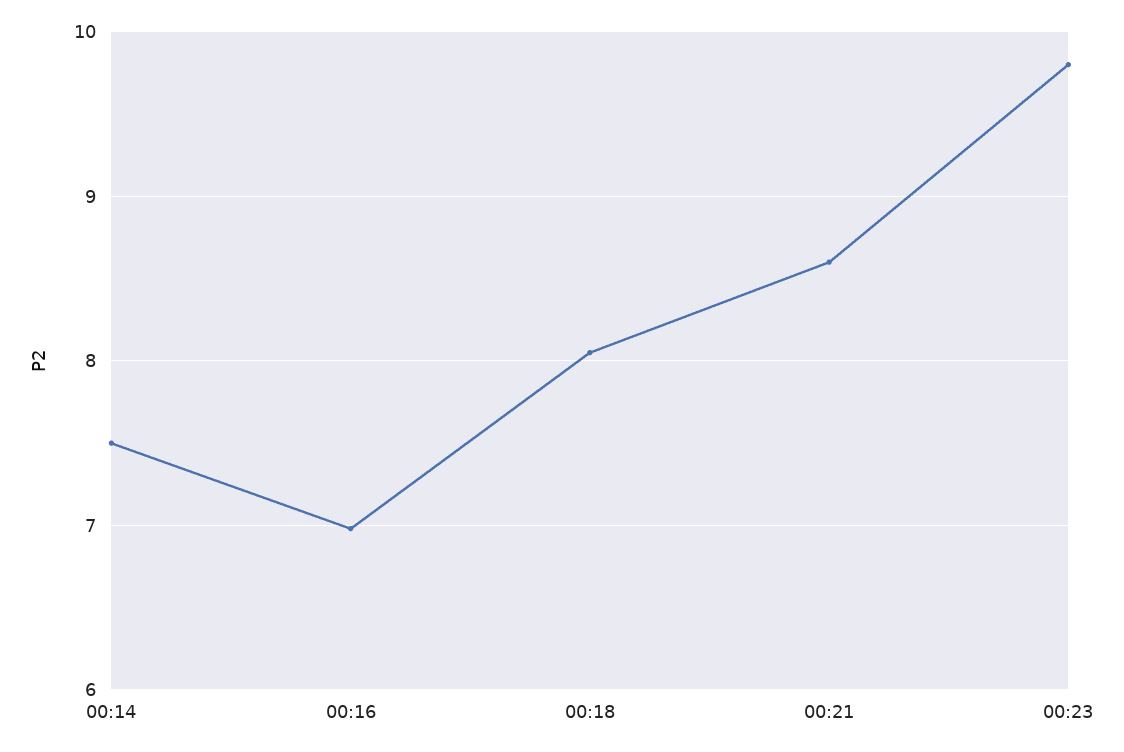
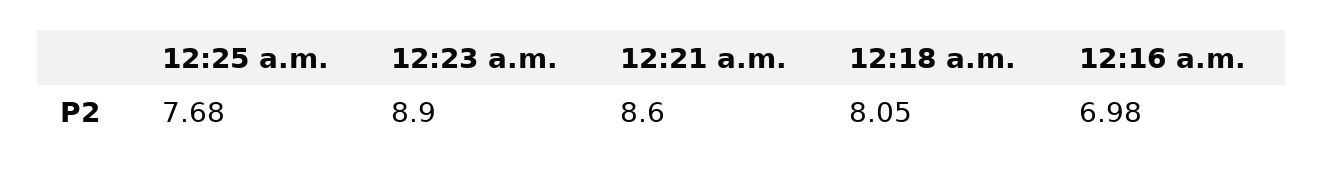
00:14: 7.5 -> none
00:23: 9.8 -> 8.9
12:25 a.m.: none -> 7.68

